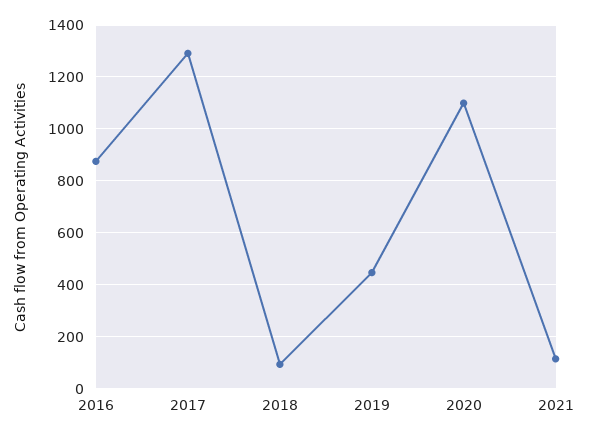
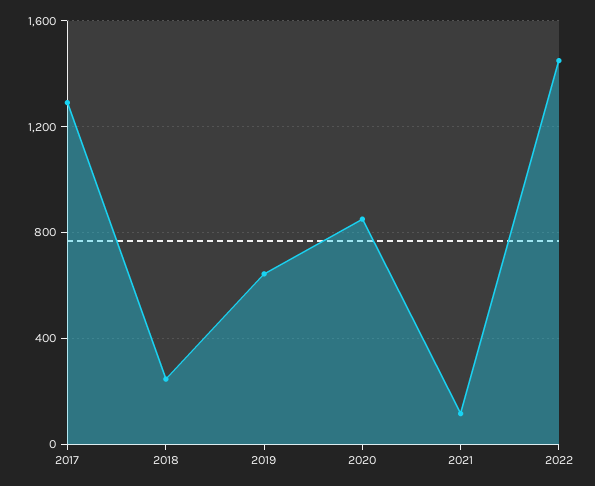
2016: 875 -> none
2018: 100 -> 250
2019: 450 -> 650
2020: 1100 -> 850
2022: none -> 1450

